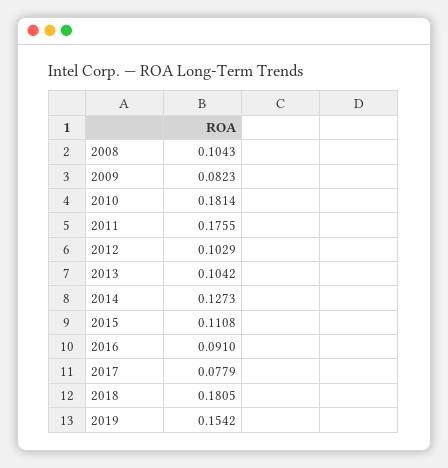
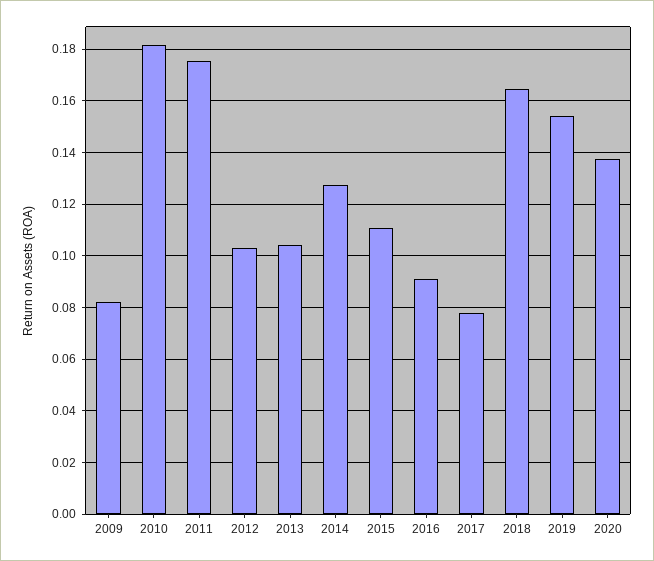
2008: 0.1043 -> none
2018: 0.1805 -> 0.165
2020: none -> 0.1375

